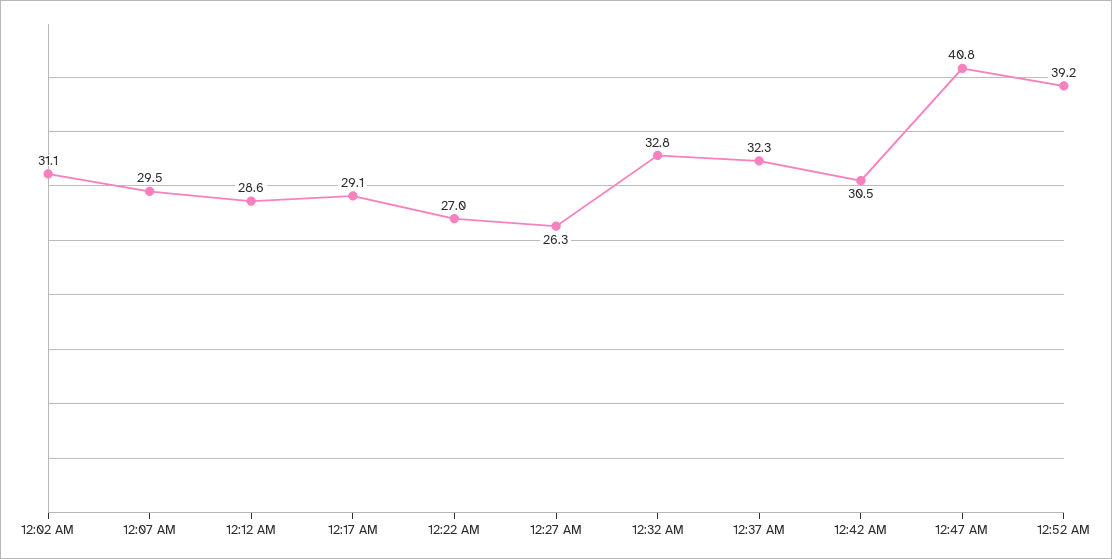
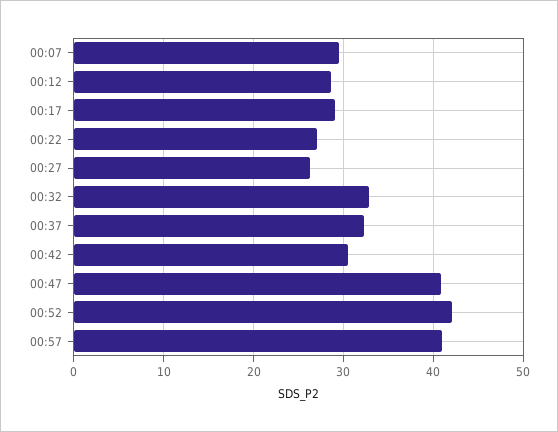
12:02 AM: 31.1 -> none
12:52 AM: 39.2 -> 42
00:57: none -> 41

